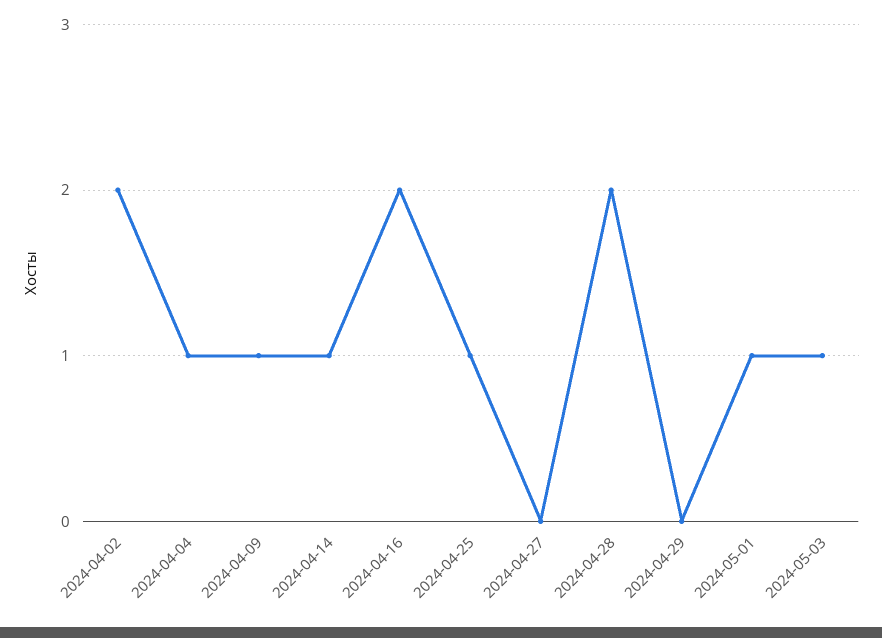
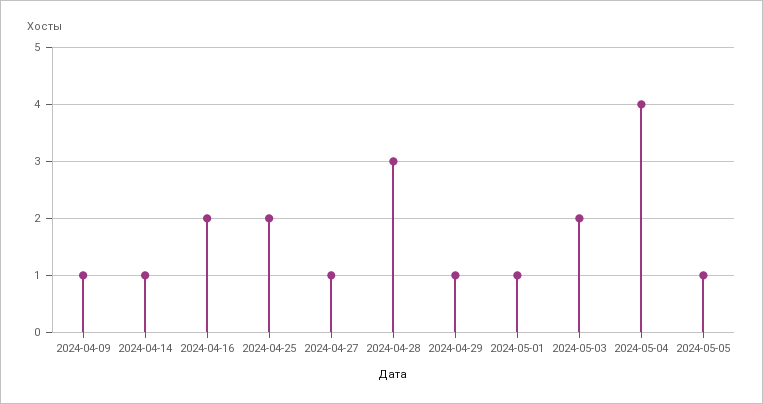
2024-04-02: 2 -> none
2024-04-04: 1 -> none
2024-04-25: 1 -> 2
2024-04-27: 0 -> 1
2024-04-28: 2 -> 3
2024-04-29: 0 -> 1
2024-05-03: 1 -> 2
2024-05-04: none -> 4
2024-05-05: none -> 1

